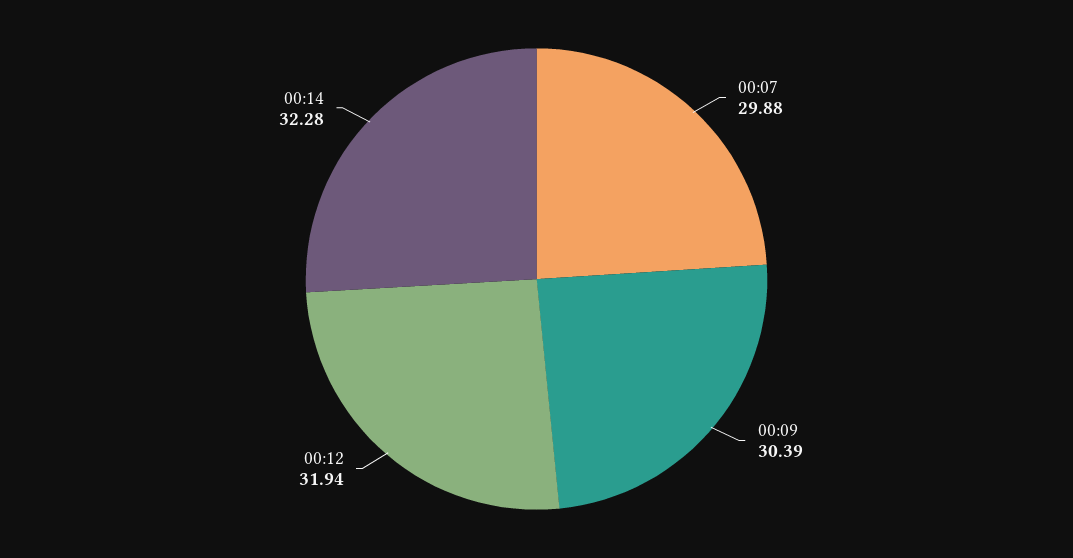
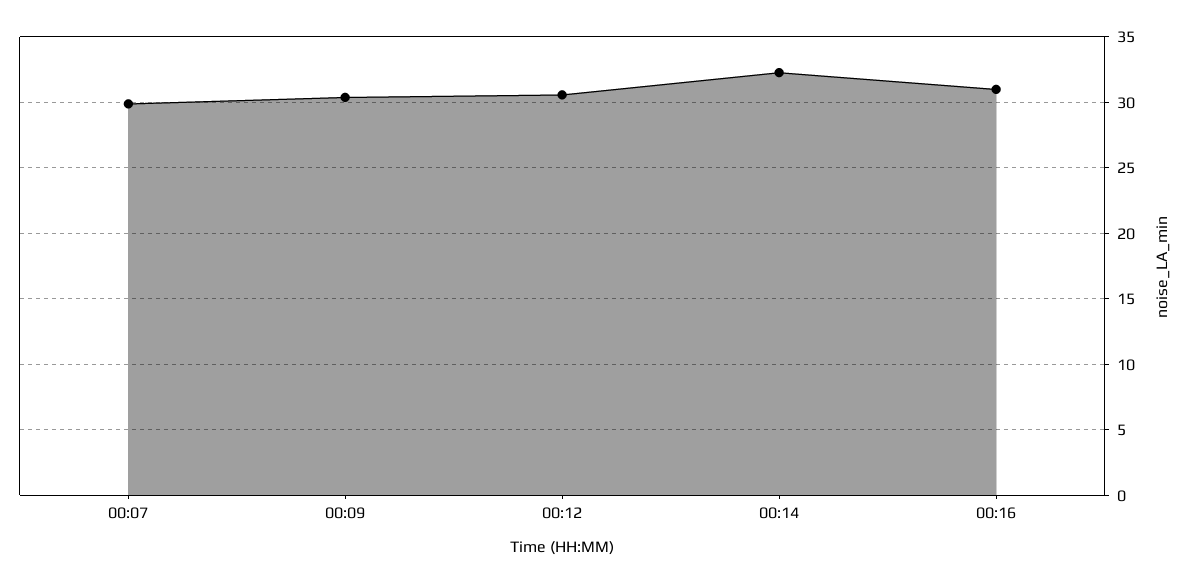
00:12: 31.94 -> 30.5
00:16: none -> 31

